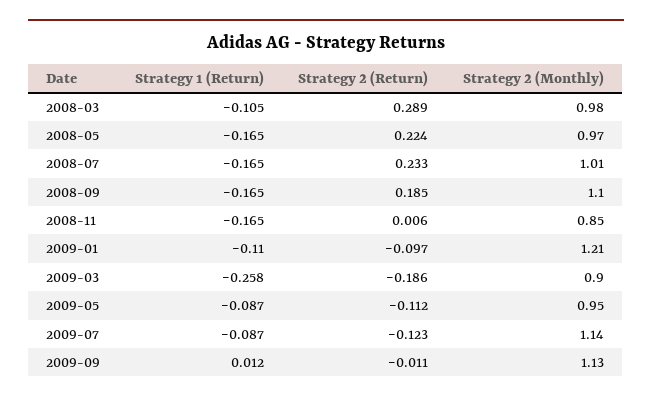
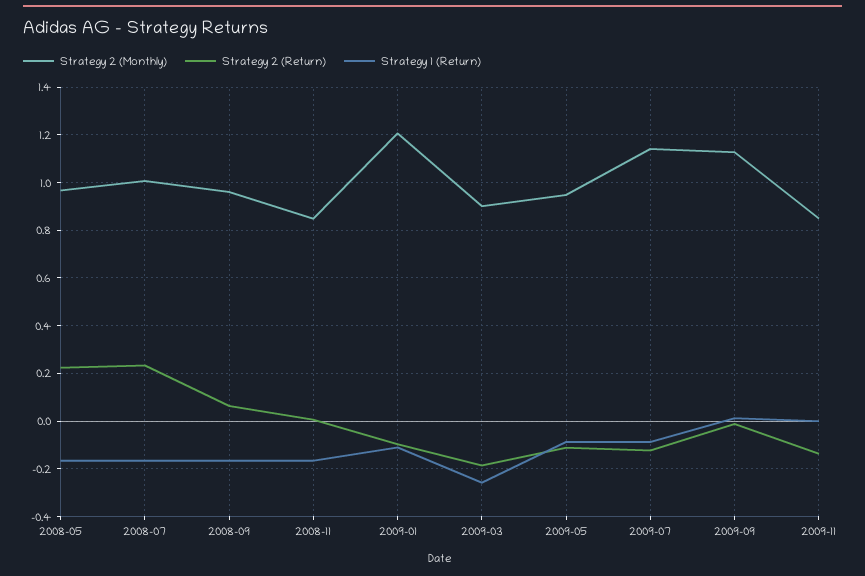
Strategy 1 (Return), 2008-03: -0.105 -> none
Strategy 2 (Return), 2008-03: 0.289 -> none
Strategy 2 (Monthly), 2008-03: 0.98 -> none
Strategy 2 (Return), 2008-09: 0.185 -> 0.05
Strategy 2 (Monthly), 2008-09: 1.1 -> 0.95
Strategy 2 (Monthly), 2009-11: none -> 0.85
Strategy 2 (Return), 2009-11: none -> -0.15
Strategy 1 (Return), 2009-11: none -> 0

